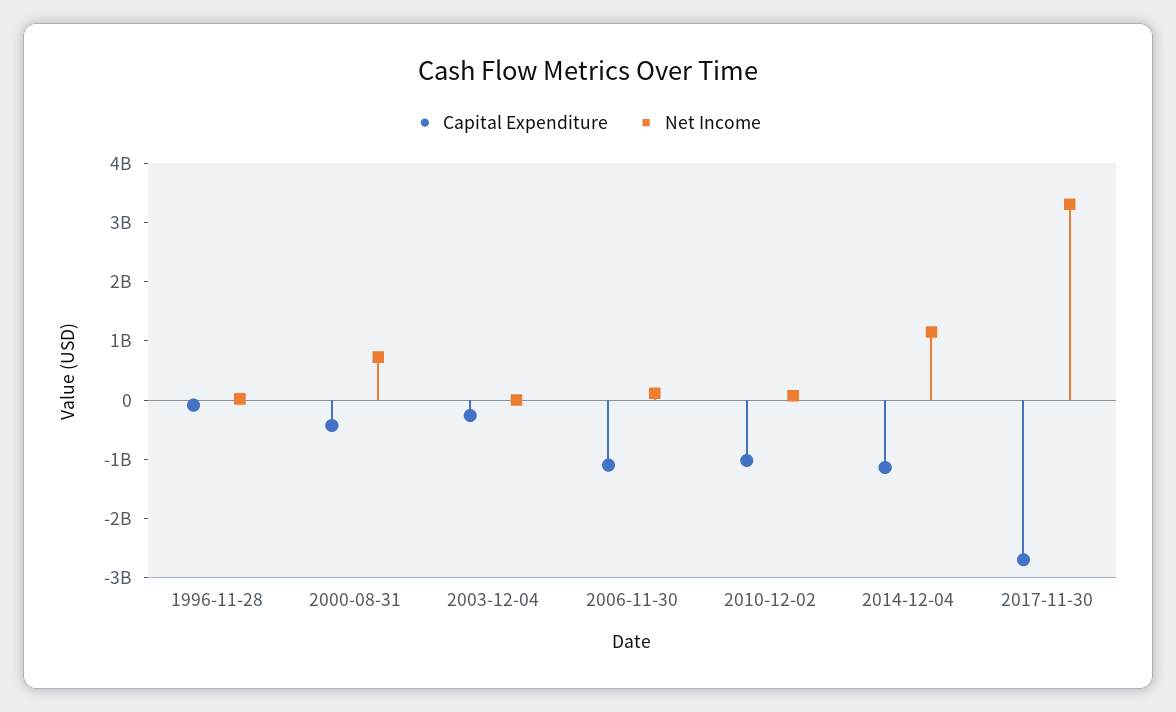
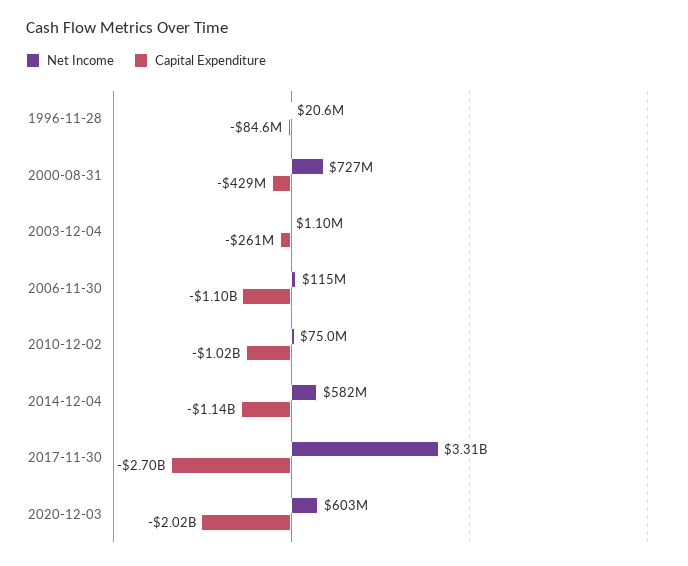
Net Income, 2014-12-04: 1200000000 -> 582000000
Net Income, 2020-12-03: none -> 603000000
Capital Expenditure, 2020-12-03: none -> -2020000000

